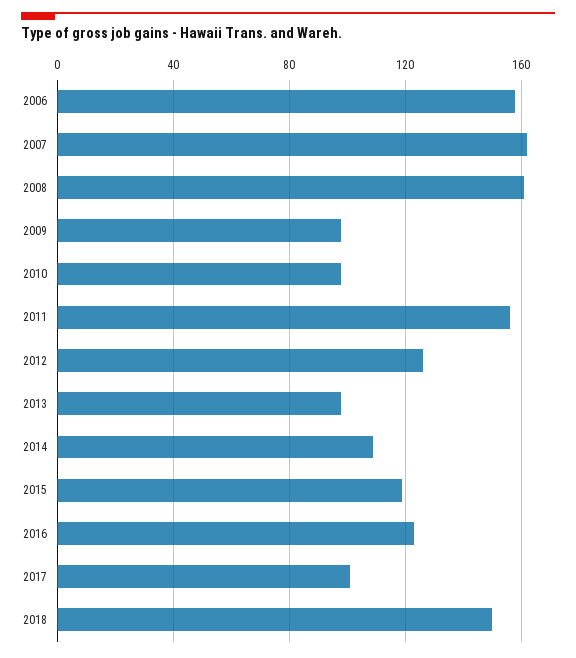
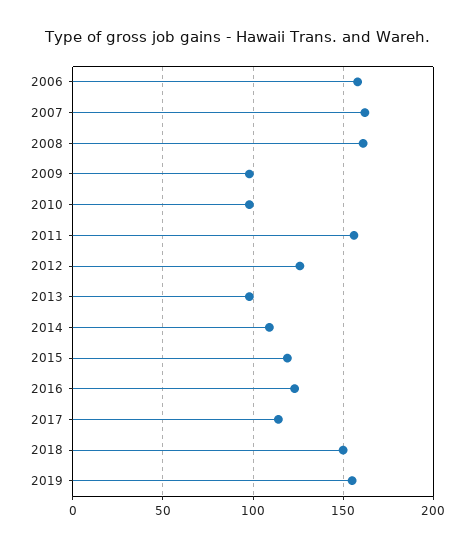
2017: 100 -> 115
2019: none -> 155

